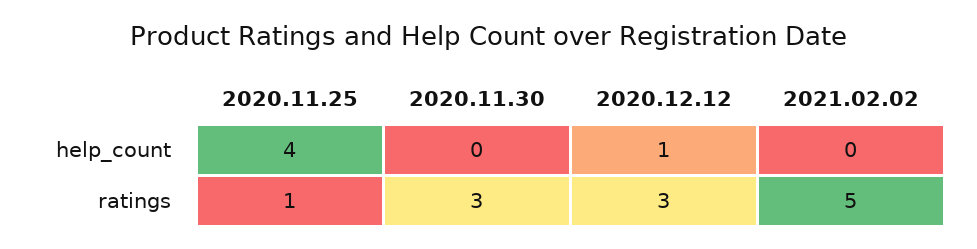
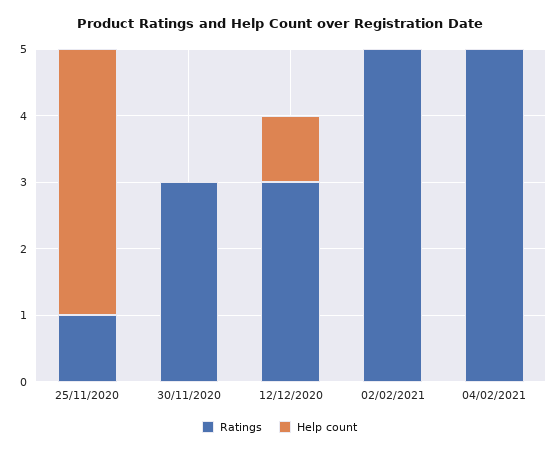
ratings, 04/02/2021: none -> 5
help_count, 04/02/2021: none -> 0

